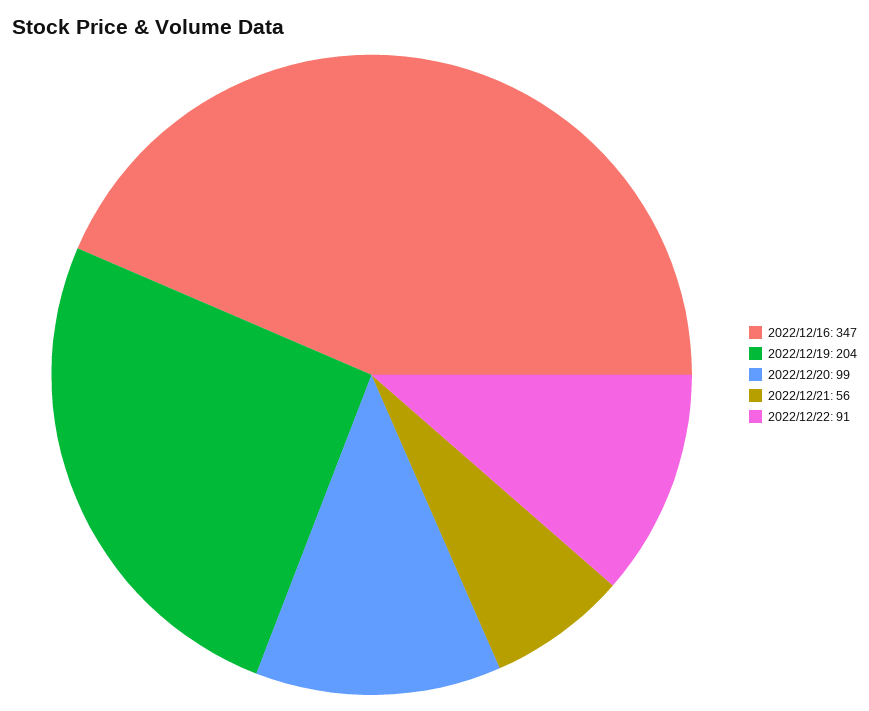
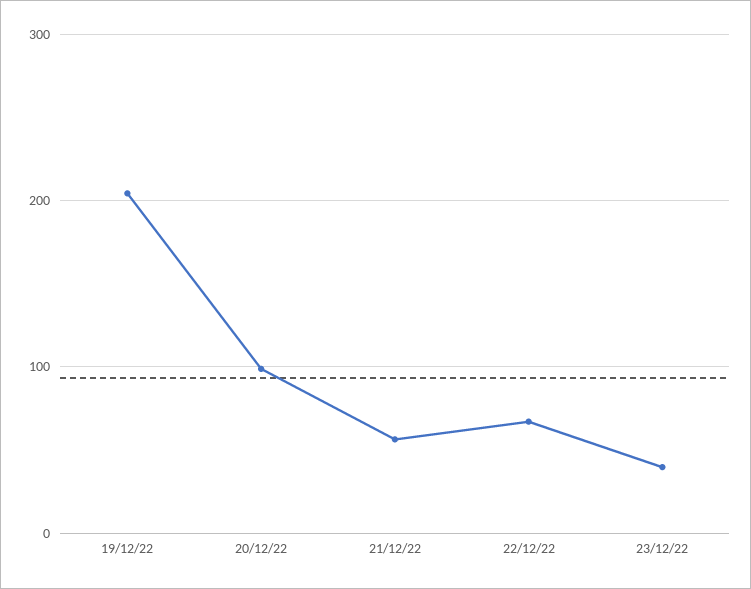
2022/12/16: 347 -> none
2022/12/22: 91 -> 70
23/12/22: none -> 40

